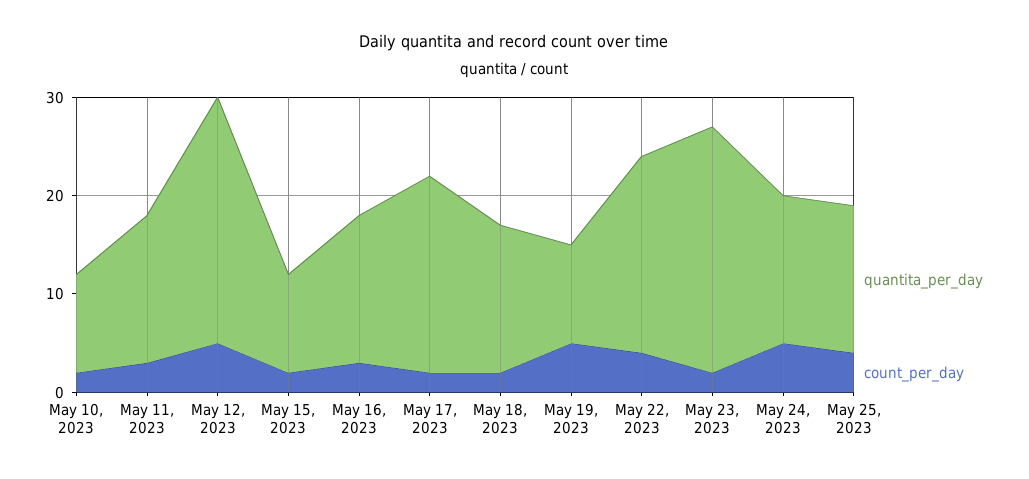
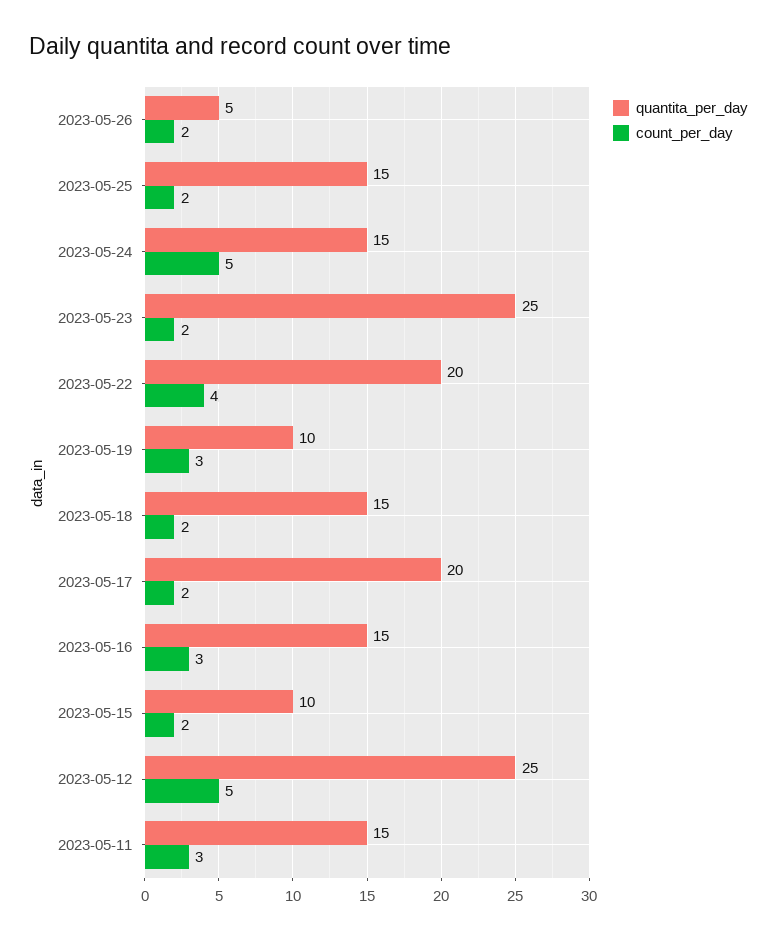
quantita_per_day, May 10, 2023: 10 -> none
count_per_day, May 10, 2023: 2 -> none
count_per_day, May 19, 2023: 5 -> 3
count_per_day, May 25, 2023: 4 -> 2
quantita_per_day, 2023-05-26: none -> 5
count_per_day, 2023-05-26: none -> 2

